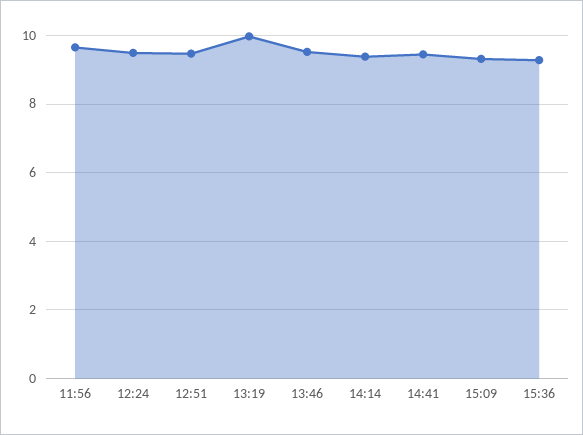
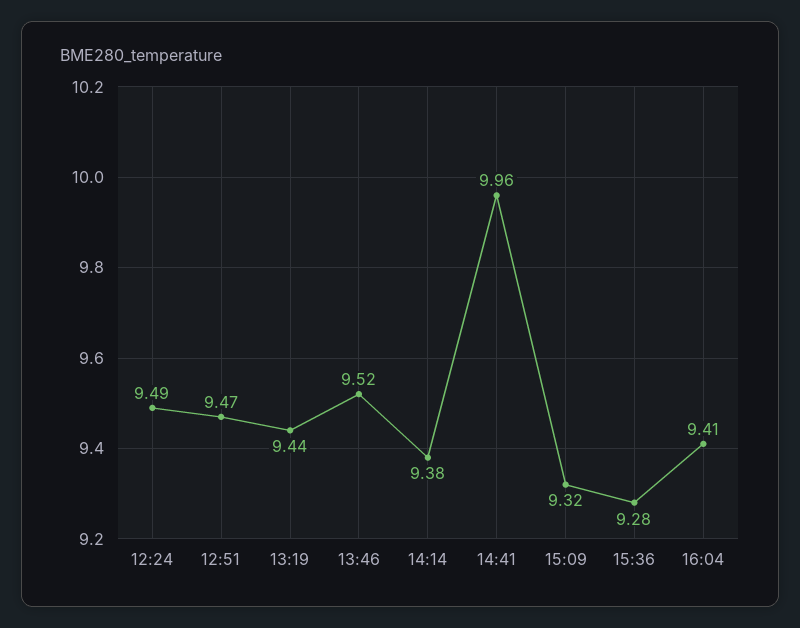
11:56: 9.6 -> none
13:19: 10 -> 9.44
14:41: 9.4 -> 9.96
16:04: none -> 9.41

